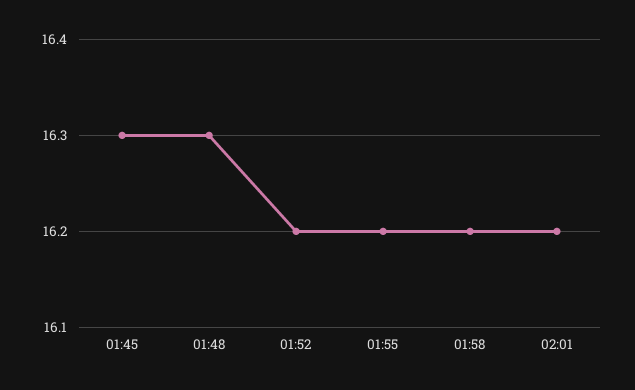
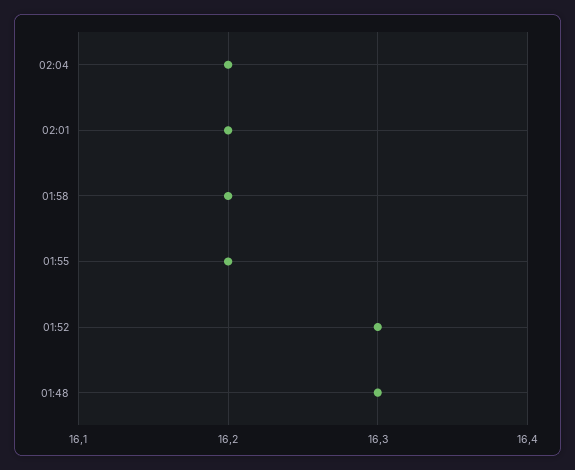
01:45: 16.3 -> none
01:52: 16.2 -> 16.3
02:04: none -> 16.2

